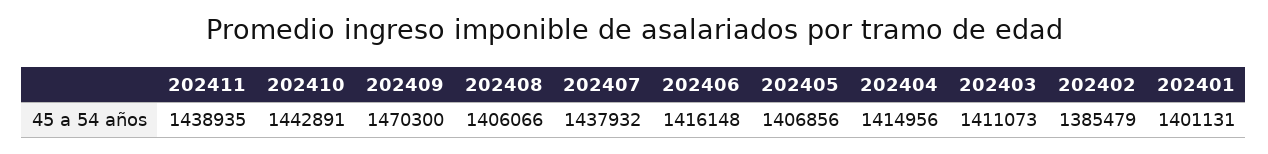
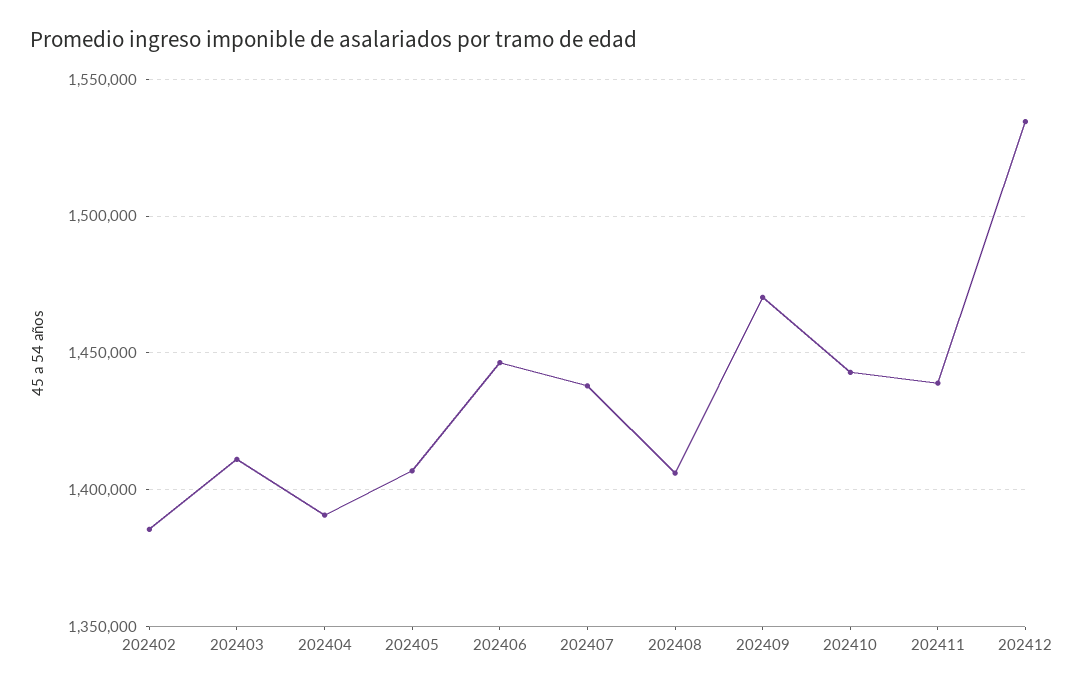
202406: 1416148 -> 1445000
202404: 1414956 -> 1390000
202401: 1401131 -> none
202412: none -> 1535000

